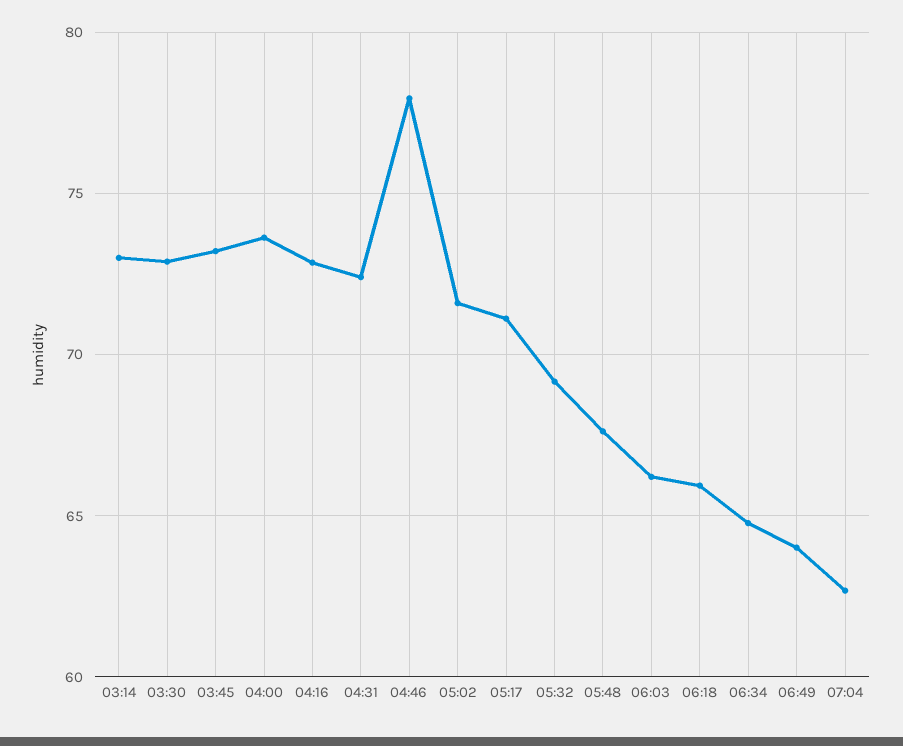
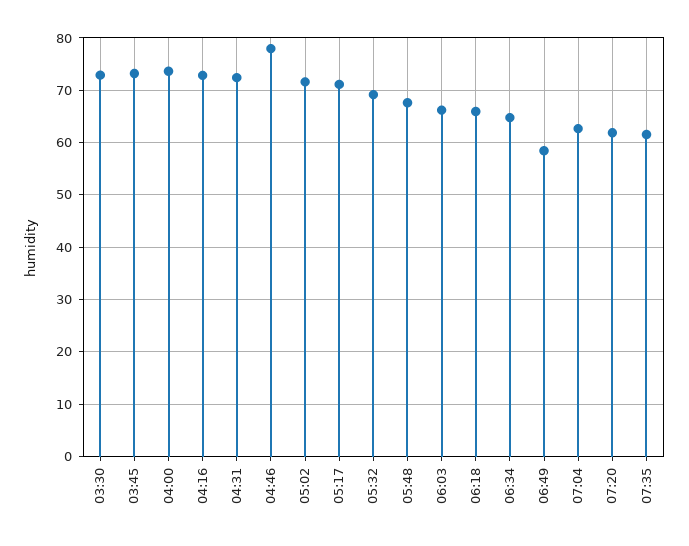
03:14: 73 -> none
06:49: 64 -> 58
07:20: none -> 62
07:35: none -> 62

